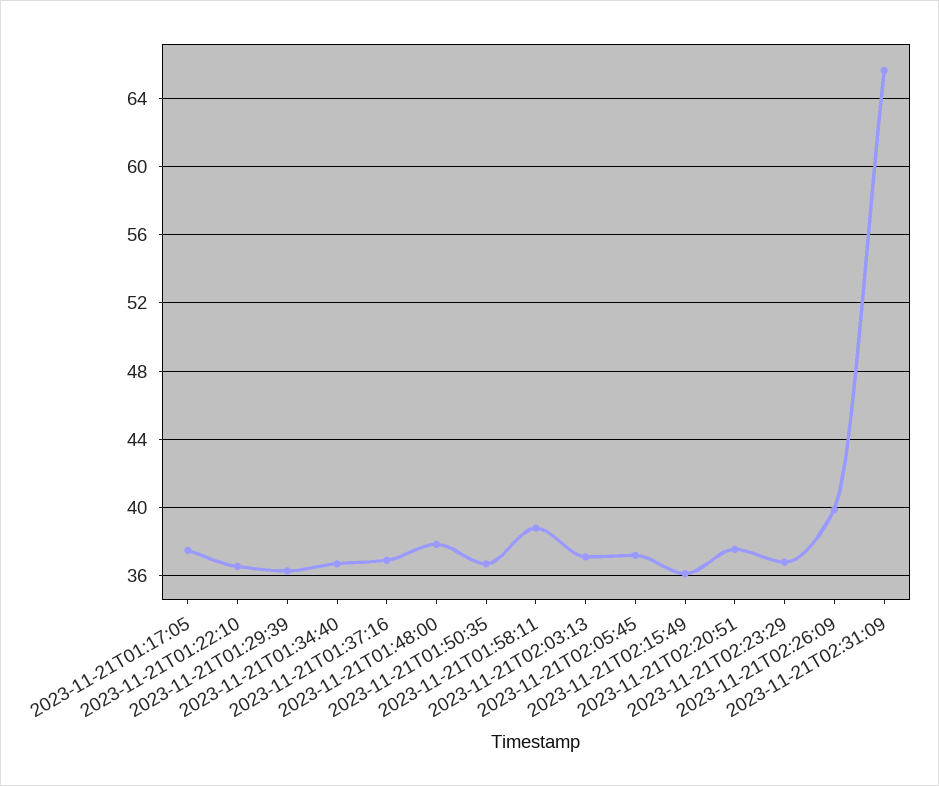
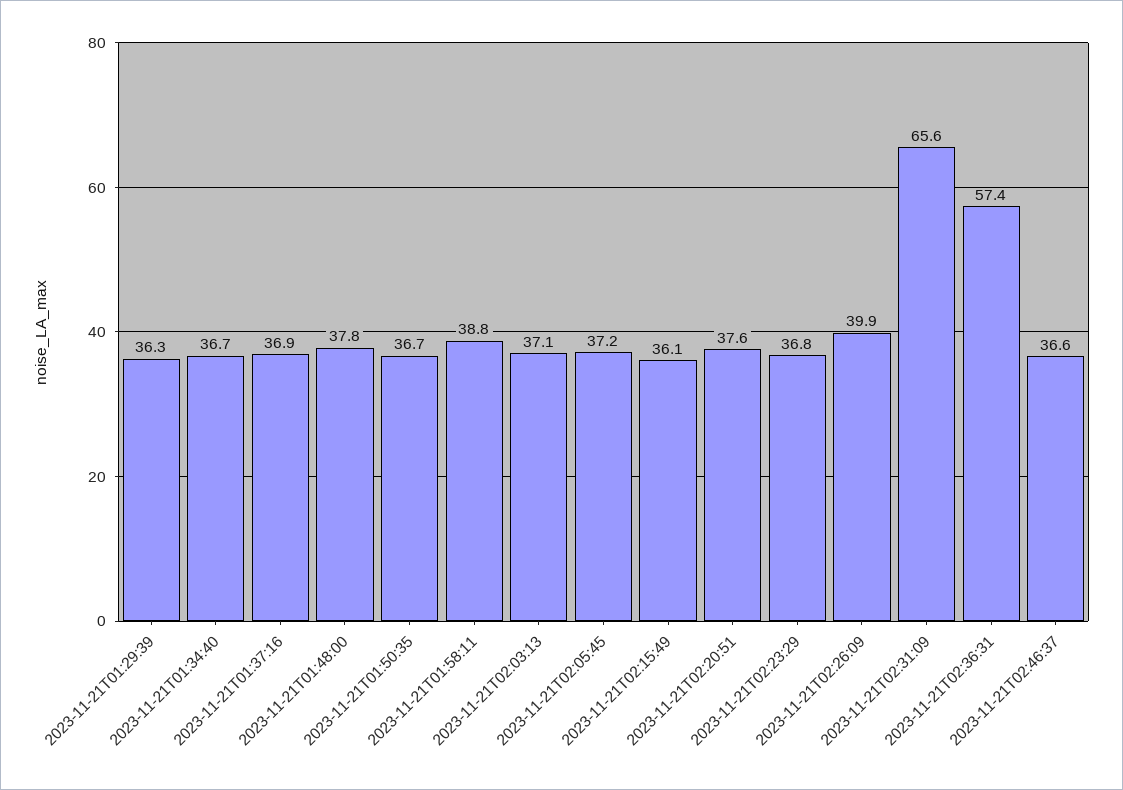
2023-11-21T01:17:05: 37.5 -> none
2023-11-21T01:22:10: 36.5 -> none
2023-11-21T02:36:31: none -> 57.4
2023-11-21T02:46:37: none -> 36.6

